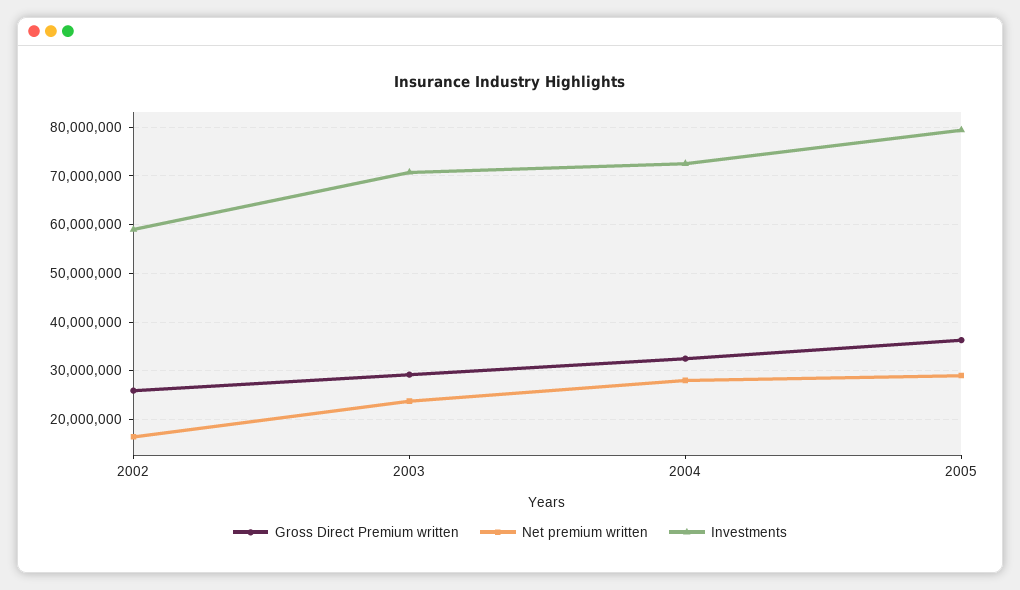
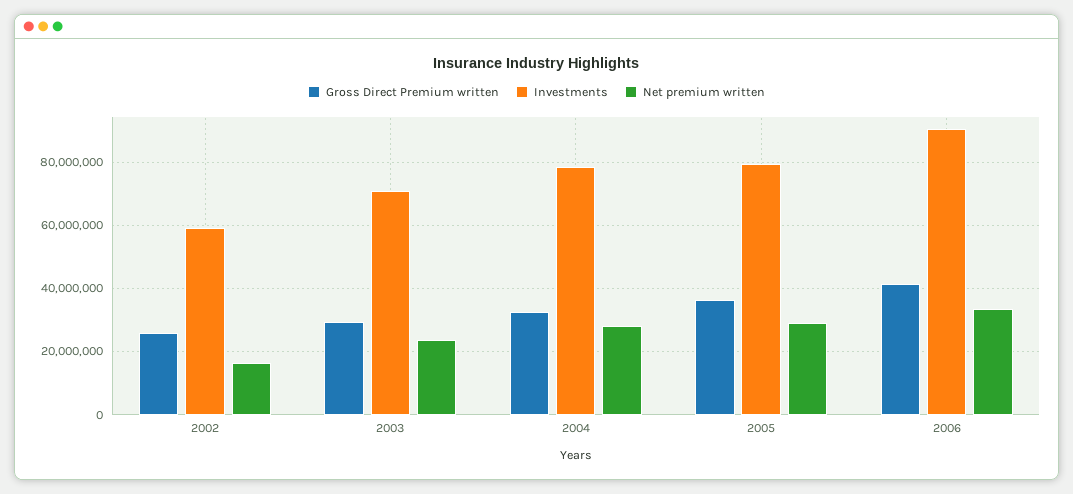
Investments, 2004: 72000000 -> 78000000
Gross Direct Premium written, 2006: none -> 42000000
Investments, 2006: none -> 90000000
Net premium written, 2006: none -> 34000000

